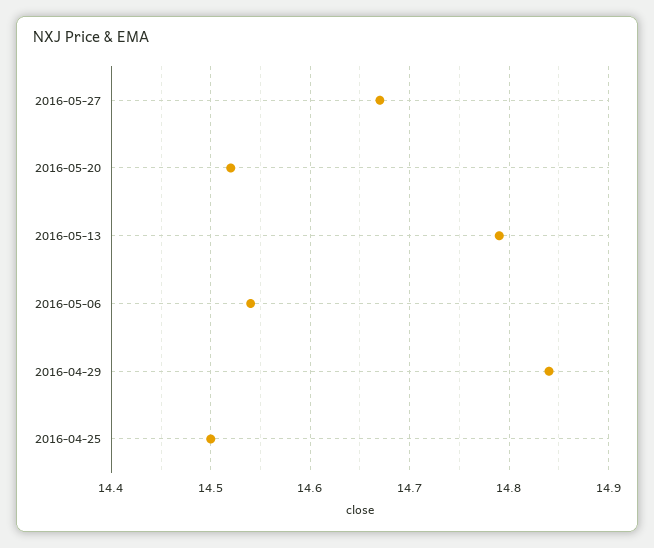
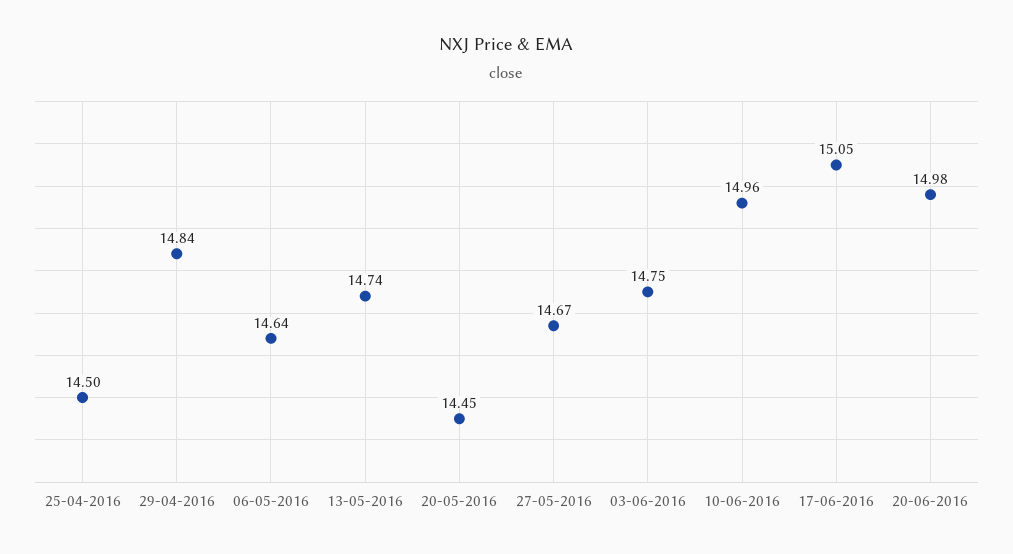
2016-05-20: 14.52 -> 14.45
2016-05-13: 14.79 -> 14.74
2016-05-06: 14.54 -> 14.64
03-06-2016: none -> 14.75
10-06-2016: none -> 14.96
17-06-2016: none -> 15.05
20-06-2016: none -> 14.98

